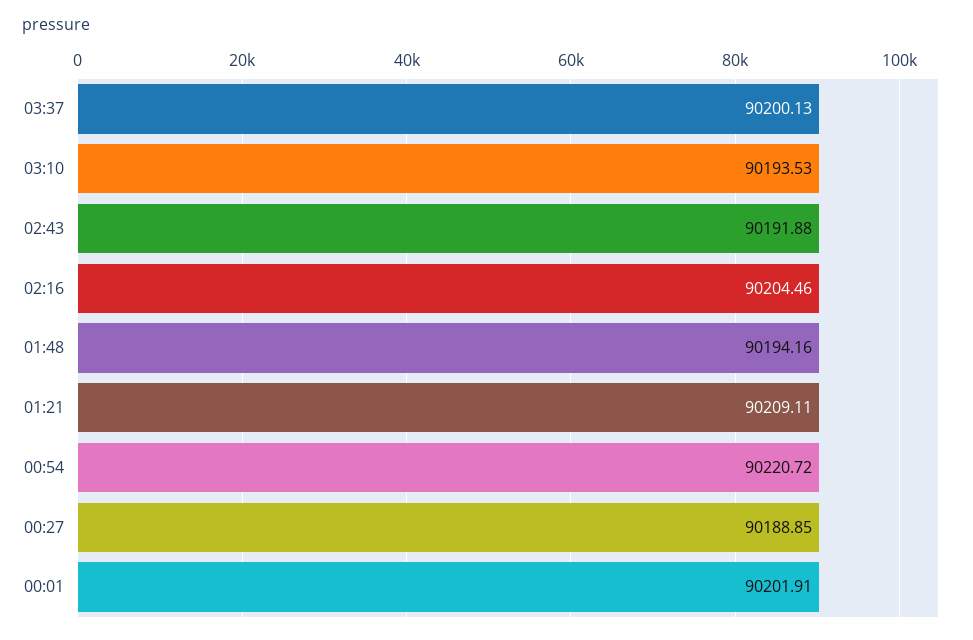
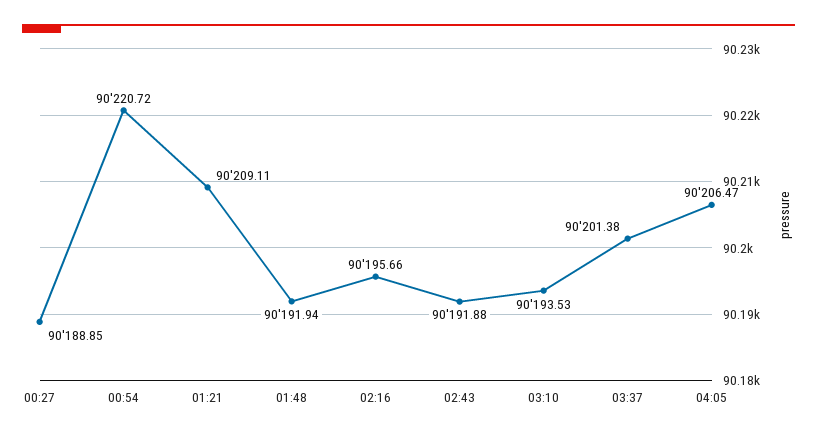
03:37: 90200.13 -> 90201.38
02:16: 90204.46 -> 90195.66
01:48: 90194.16 -> 90191.94
00:01: 90201.91 -> none
04:05: none -> 90206.47

